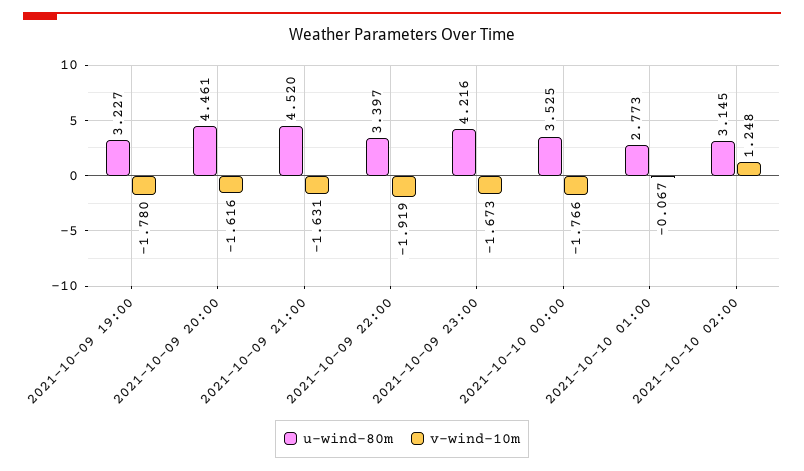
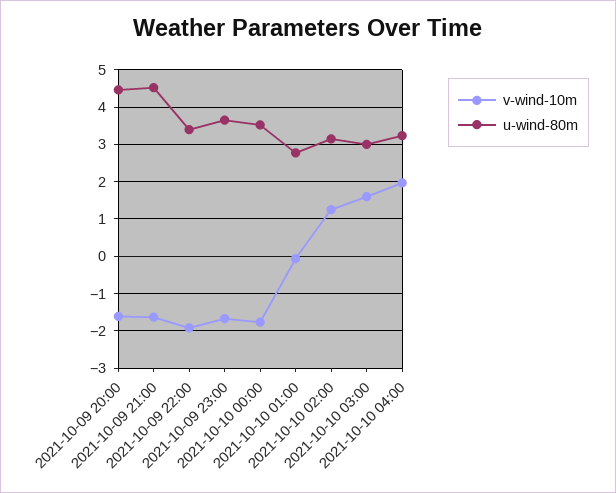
u-wind-80m, 2021-10-09 19:00: 3.227 -> none
v-wind-10m, 2021-10-09 19:00: -1.78 -> none
u-wind-80m, 2021-10-09 23:00: 4.216 -> 3.6
v-wind-10m, 2021-10-10 03:00: none -> 1.6
u-wind-80m, 2021-10-10 03:00: none -> 3
v-wind-10m, 2021-10-10 04:00: none -> 2
u-wind-80m, 2021-10-10 04:00: none -> 3.2

